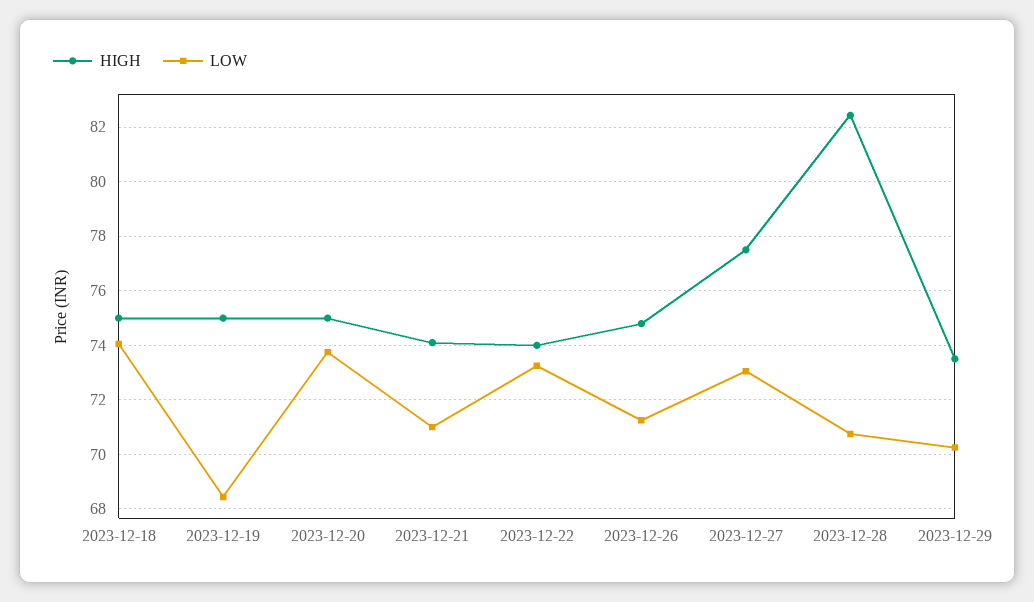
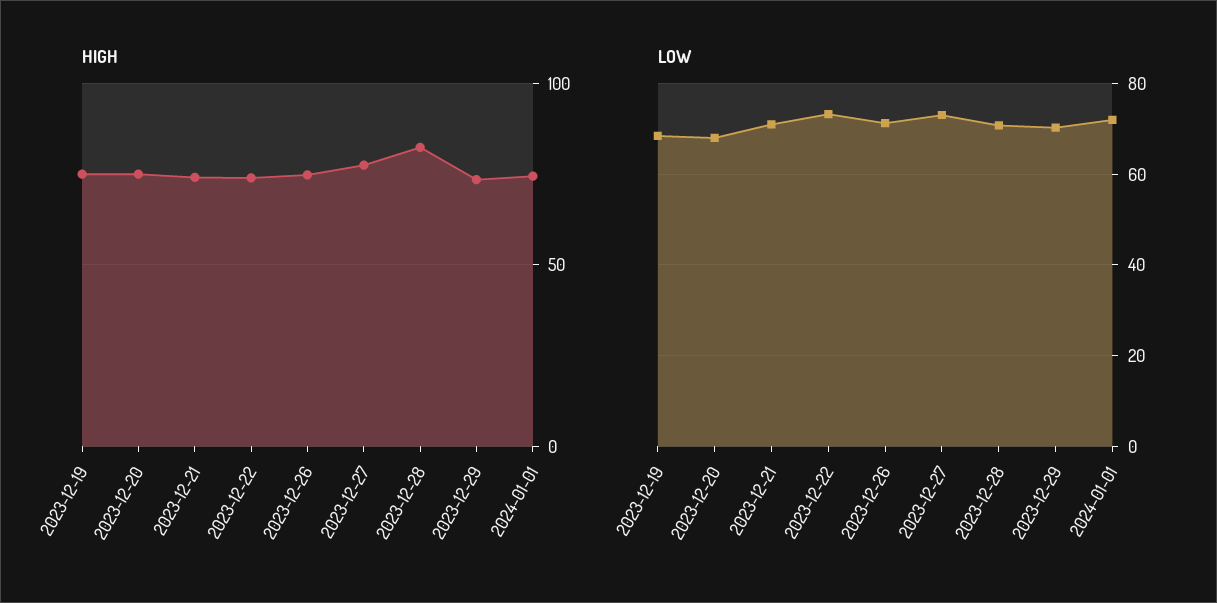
HIGH, 2023-12-18: 75 -> none
LOW, 2023-12-18: 74 -> none
LOW, 2023-12-20: 73.75 -> 68
HIGH, 2024-01-01: none -> 75
LOW, 2024-01-01: none -> 72

